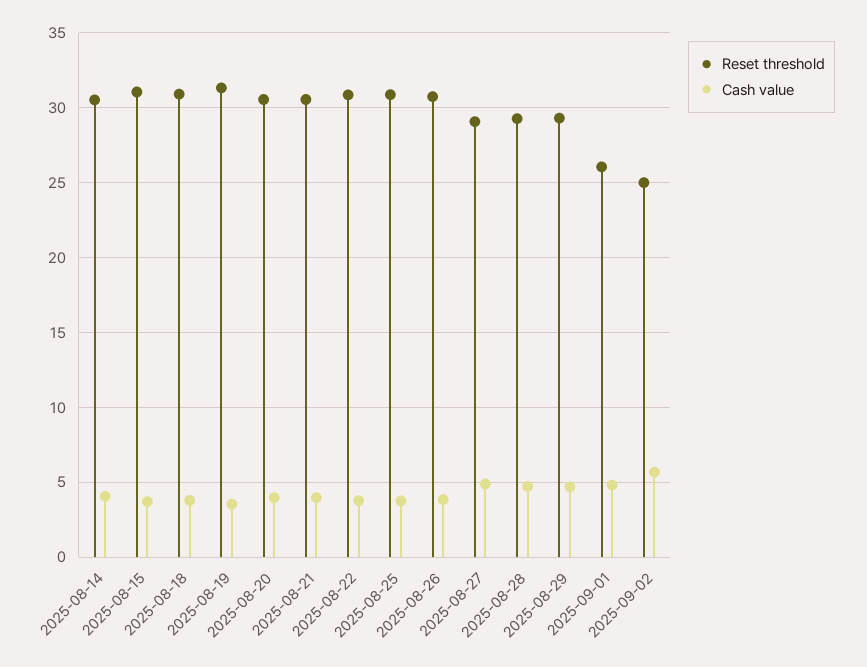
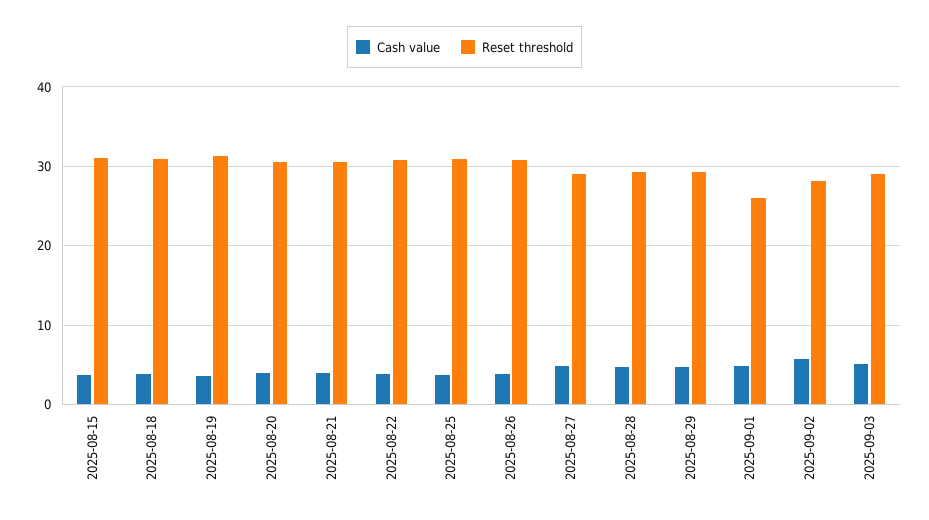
Reset threshold, 2025-08-14: 30.5 -> none
Cash value, 2025-08-14: 4 -> none
Reset threshold, 2025-09-02: 25 -> 28
Cash value, 2025-09-03: none -> 5
Reset threshold, 2025-09-03: none -> 29

